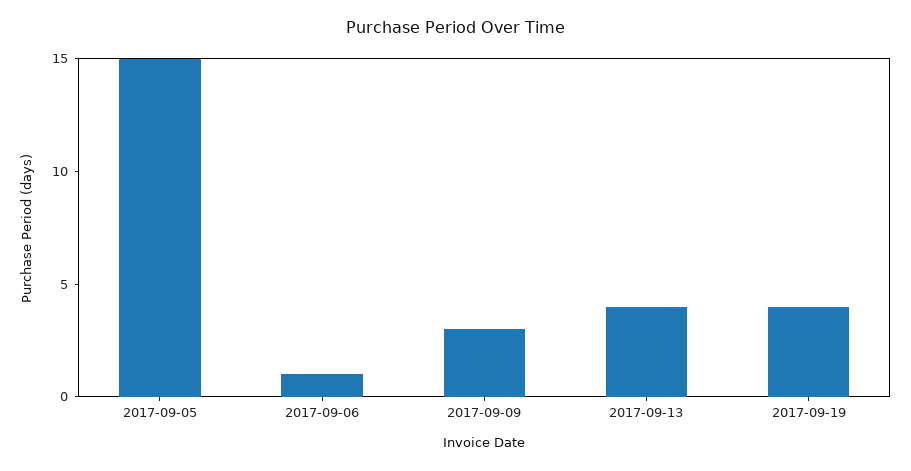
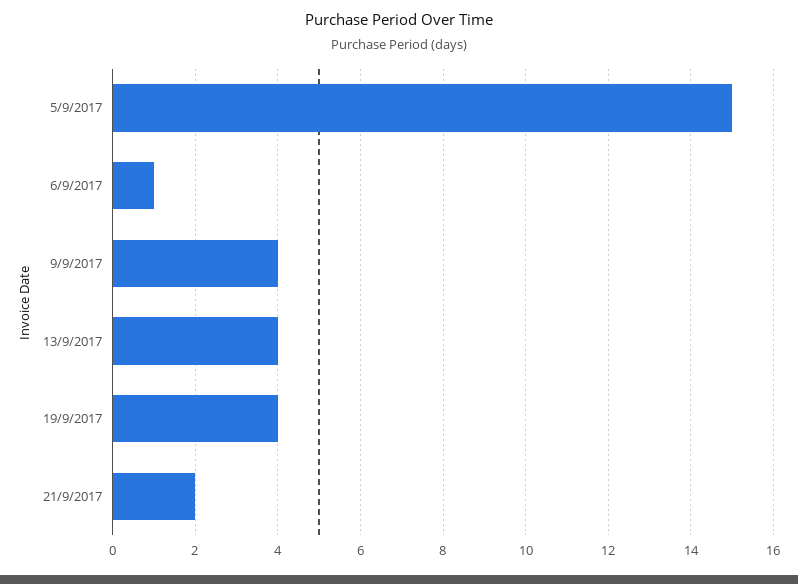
2017-09-09: 3 -> 4
21/9/2017: none -> 2

